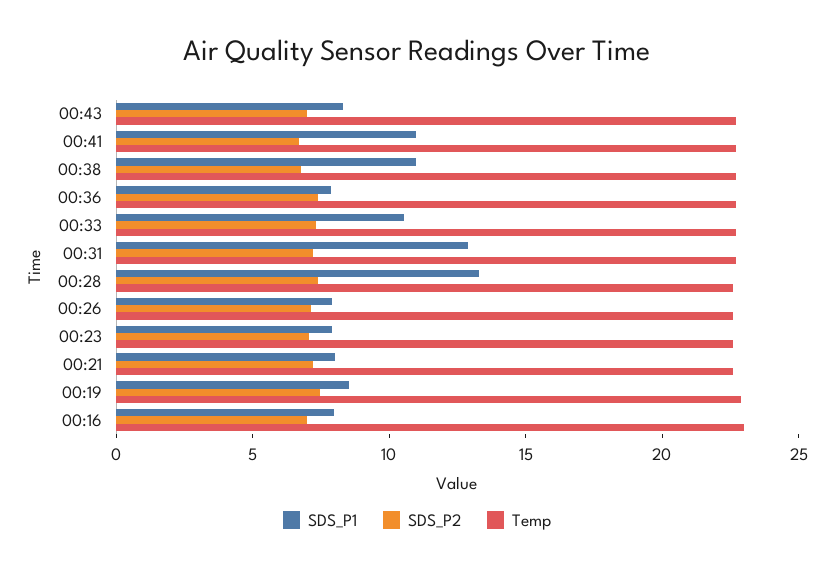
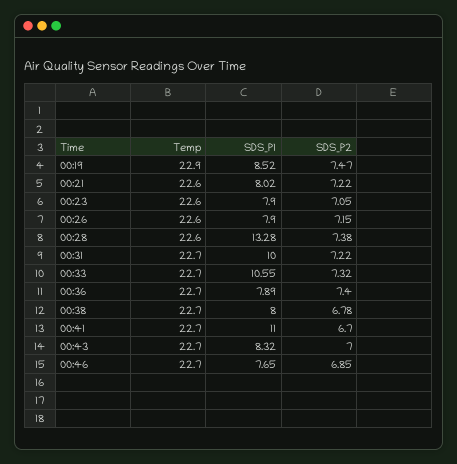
SDS_P1, 00:38: 11 -> 8
SDS_P1, 00:31: 13 -> 10
SDS_P1, 00:16: 8 -> none
SDS_P2, 00:16: 7 -> none
Temp, 00:16: 23 -> none
Temp, 00:46: none -> 22.7
SDS_P1, 00:46: none -> 7.65
SDS_P2, 00:46: none -> 6.85

